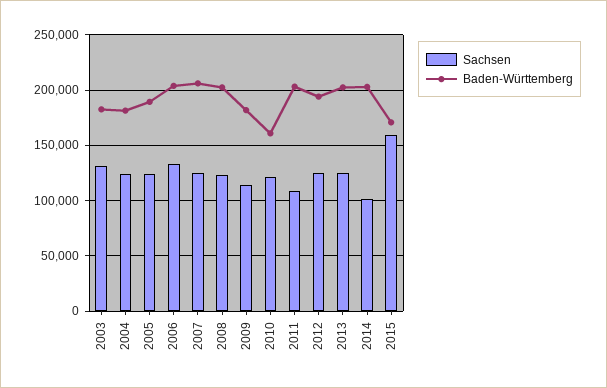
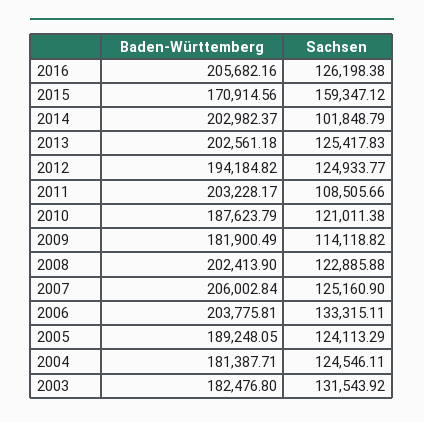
Baden-Württemberg, 2010: 160000 -> 187623.79
Baden-Württemberg, 2016: none -> 205682.16
Sachsen, 2016: none -> 126198.38

